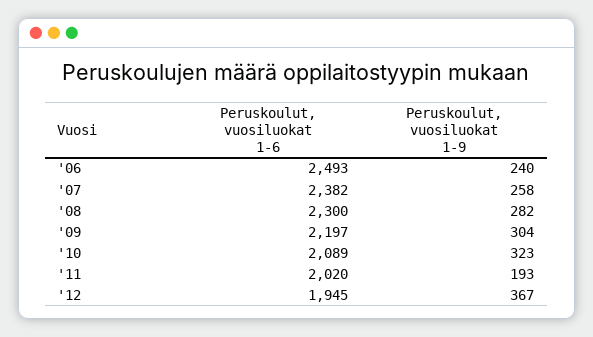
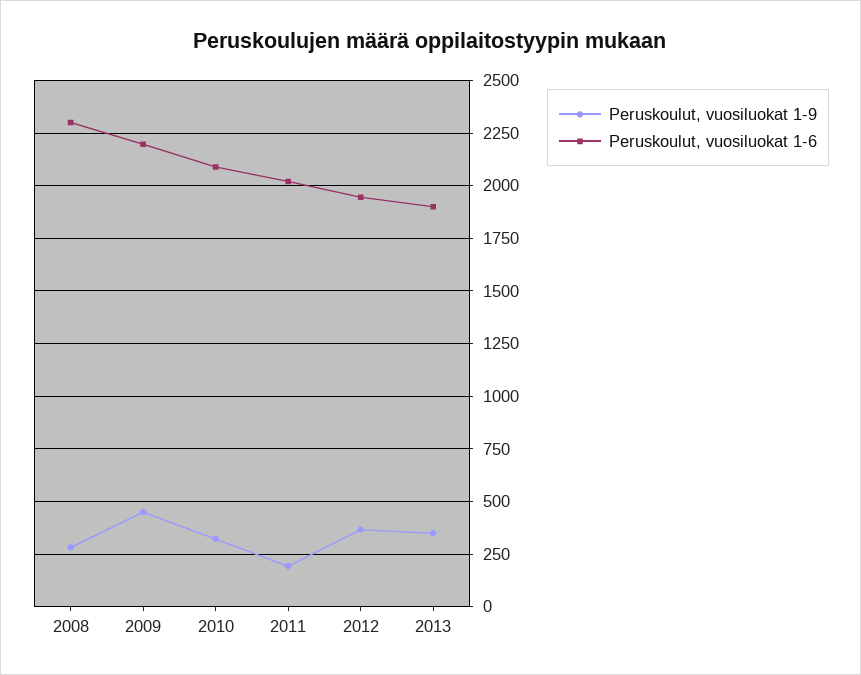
Peruskoulut, vuosiluokat 1-6, '06: 2493 -> none
Peruskoulut, vuosiluokat 1-9, '06: 240 -> none
Peruskoulut, vuosiluokat 1-6, '07: 2382 -> none
Peruskoulut, vuosiluokat 1-9, '07: 258 -> none
Peruskoulut, vuosiluokat 1-9, '09: 304 -> 450
Peruskoulut, vuosiluokat 1-9, 2013: none -> 350
Peruskoulut, vuosiluokat 1-6, 2013: none -> 1900

